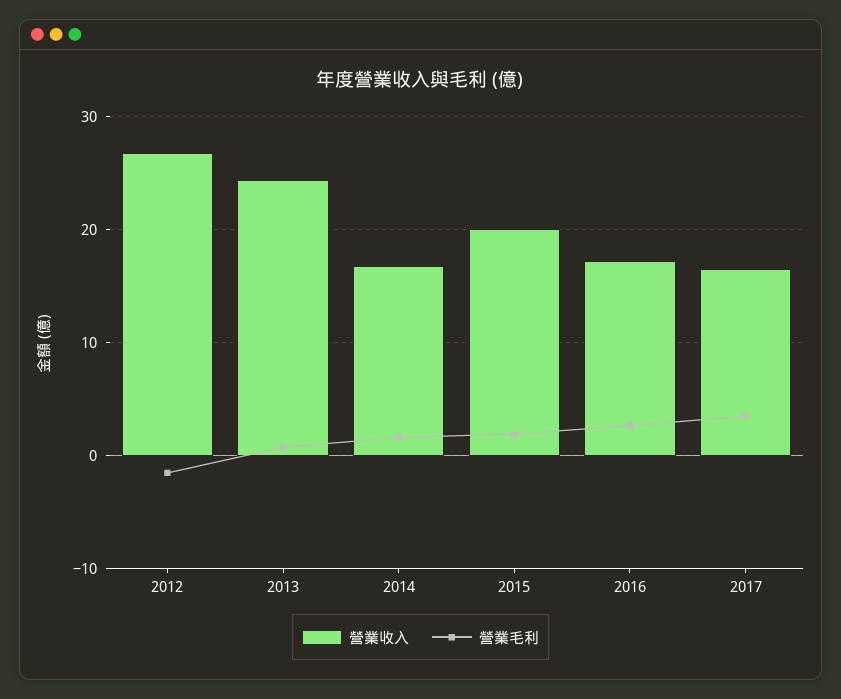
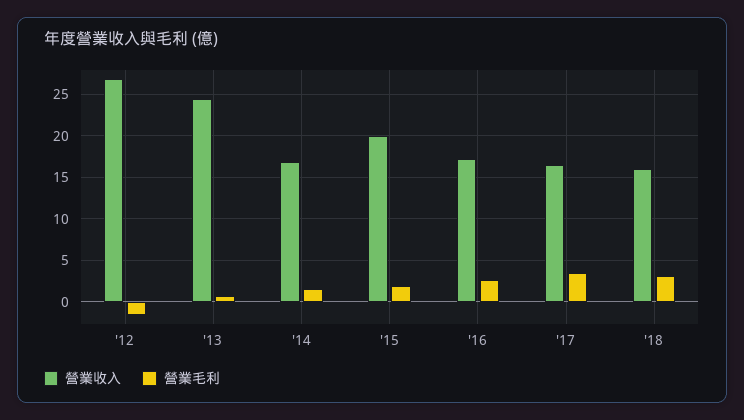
營業收入, '18: none -> 16
營業毛利, '18: none -> 3

